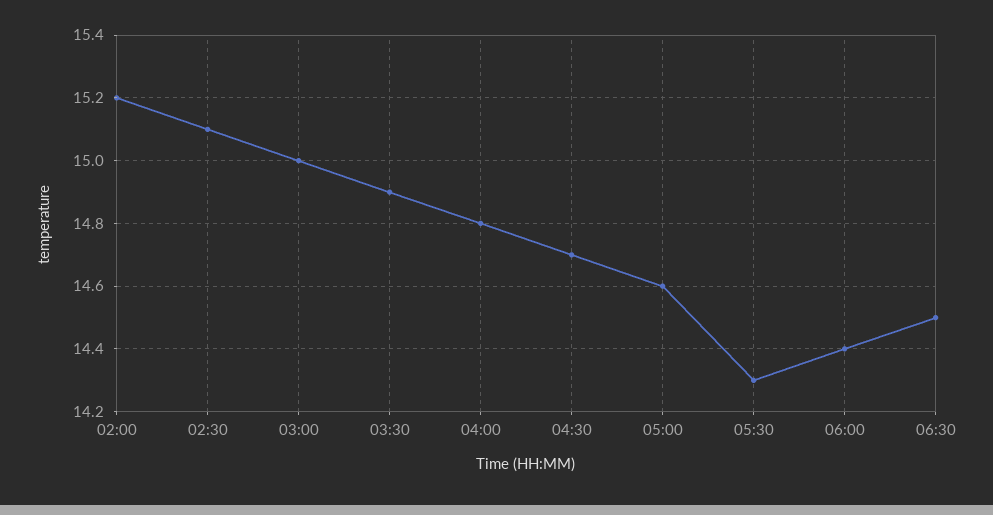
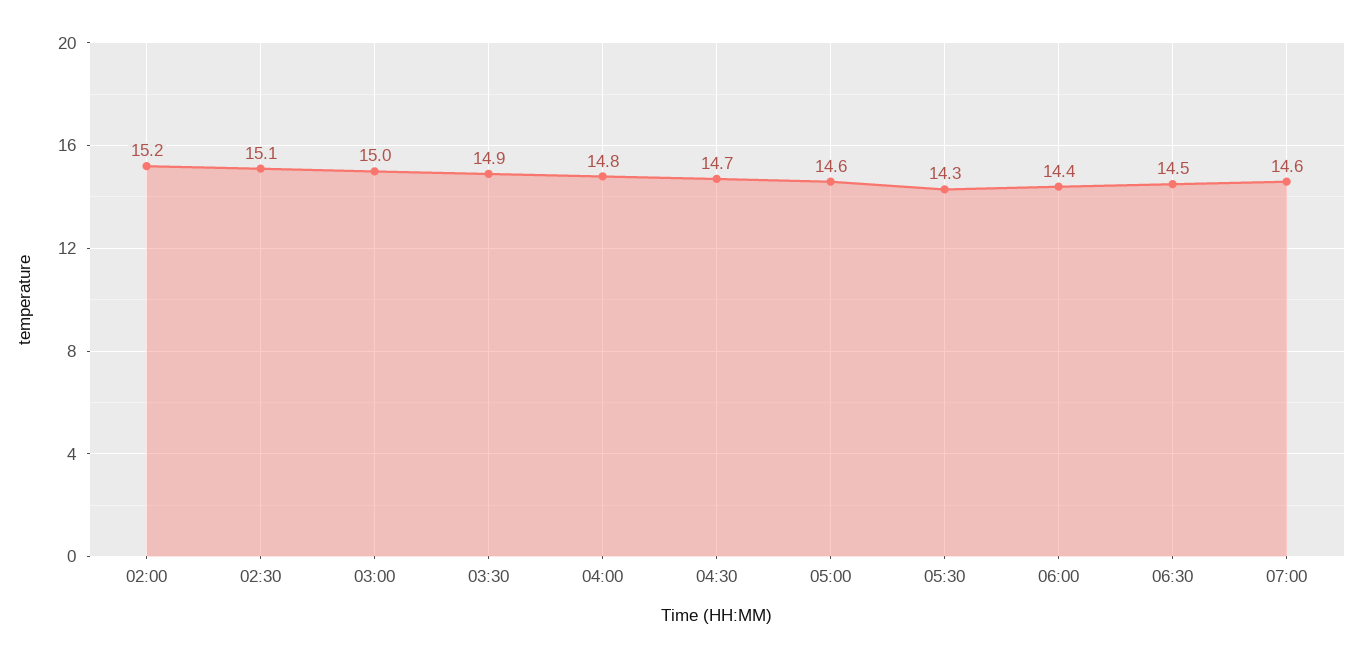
07:00: none -> 14.6

